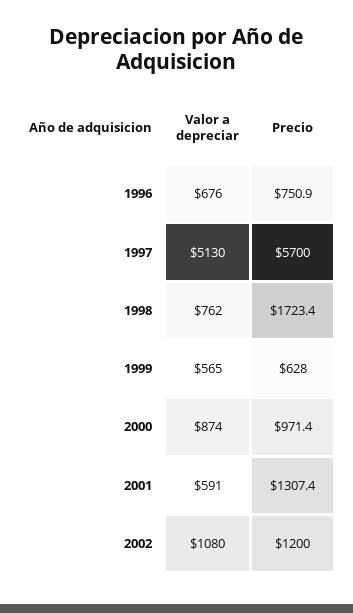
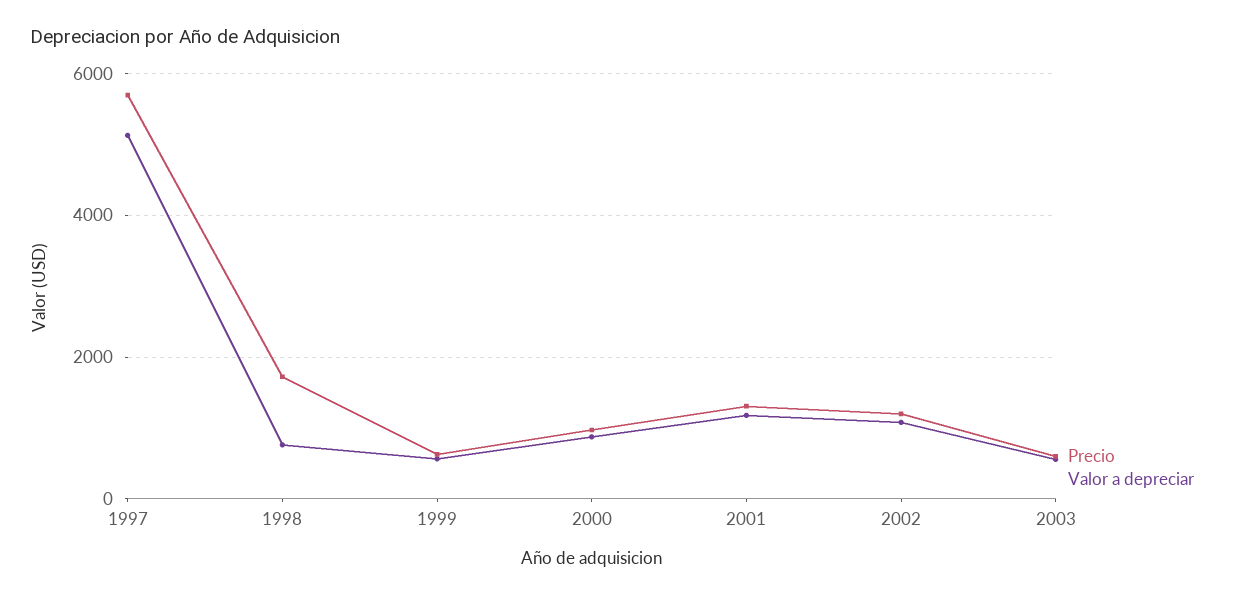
Valor a depreciar, 1996: 676 -> none
Precio, 1996: 750.9 -> none
Valor a depreciar, 2001: 591 -> 1200
Precio, 2003: none -> 600
Valor a depreciar, 2003: none -> 600

